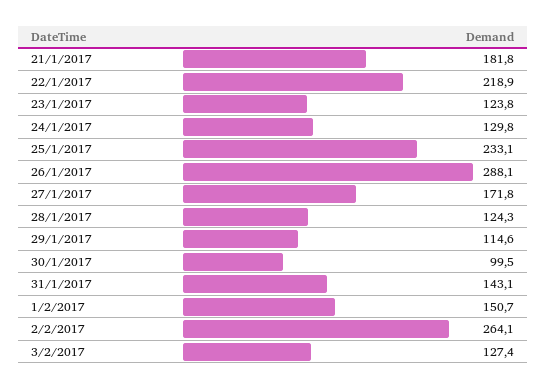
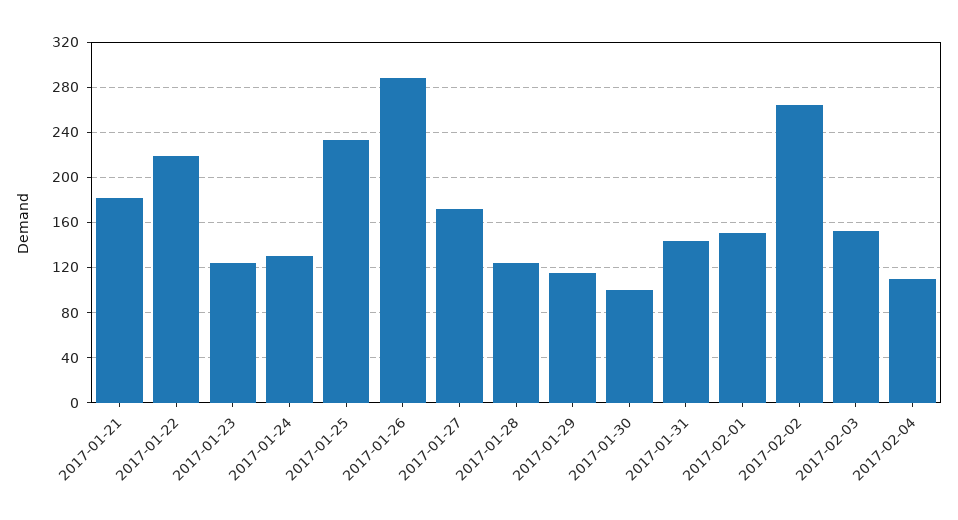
3/2/2017: 127.4 -> 150
2017-02-04: none -> 110

